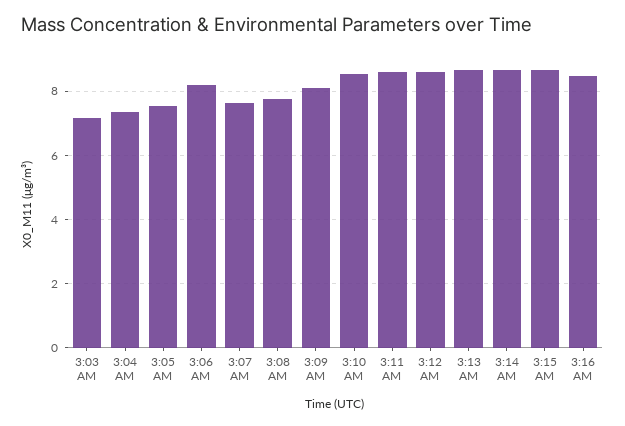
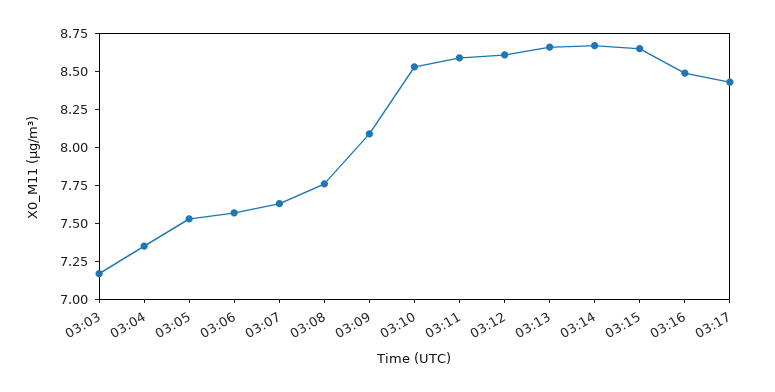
3:06 AM: 8.2 -> 7.5
03:17: none -> 8.5

